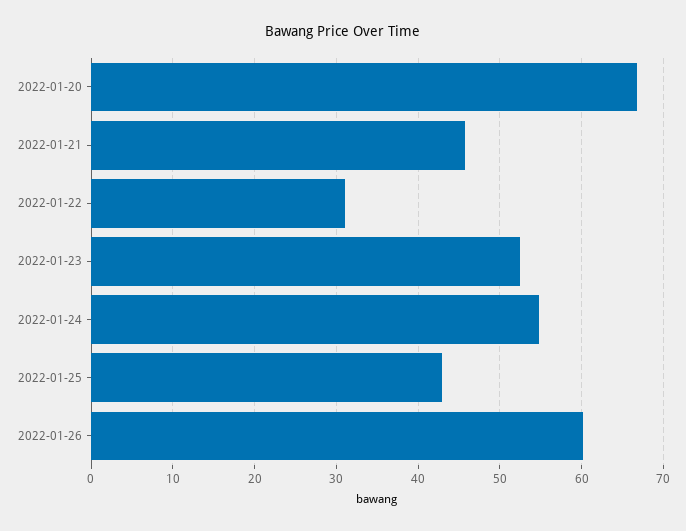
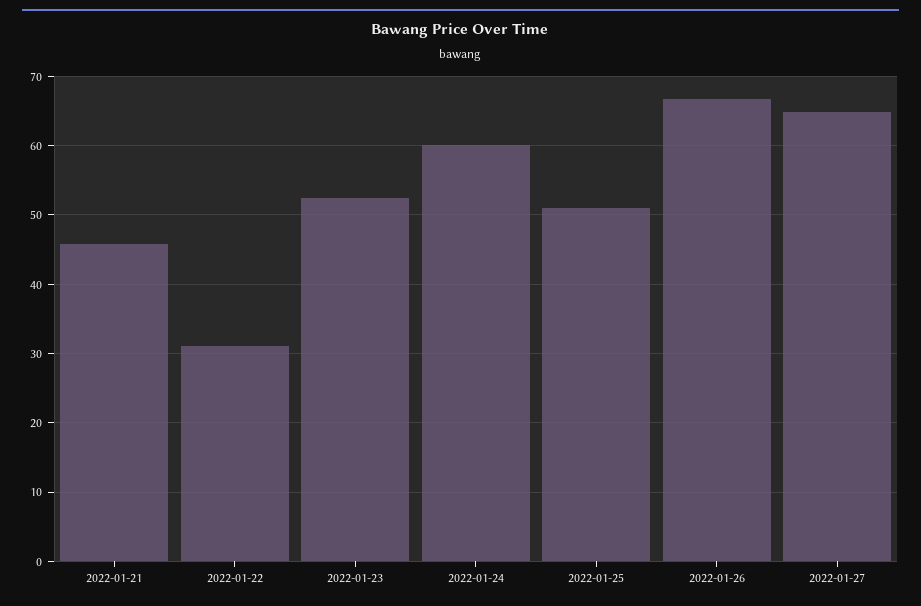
2022-01-20: 67 -> none
2022-01-24: 55 -> 60
2022-01-25: 43 -> 51
2022-01-26: 60 -> 67
2022-01-27: none -> 65

